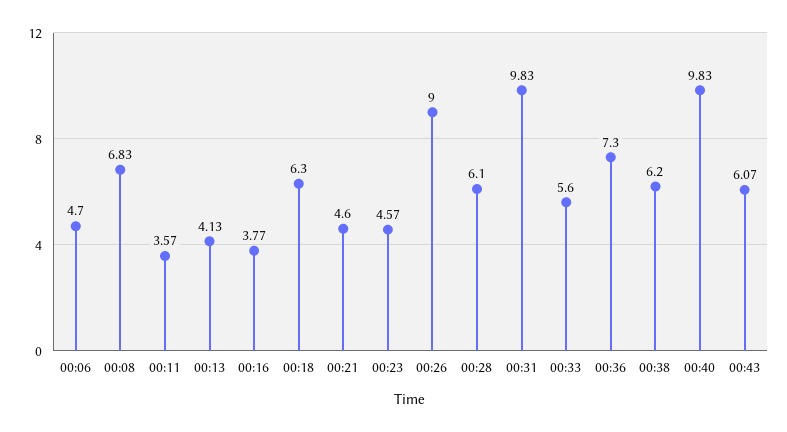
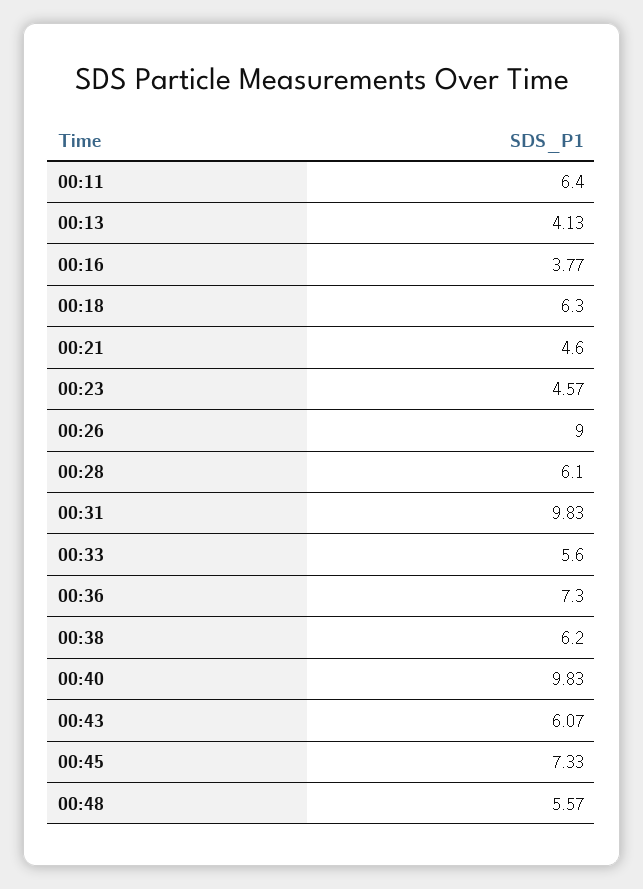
00:06: 4.7 -> none
00:08: 6.83 -> none
00:11: 3.57 -> 6.4
00:45: none -> 7.33
00:48: none -> 5.57

